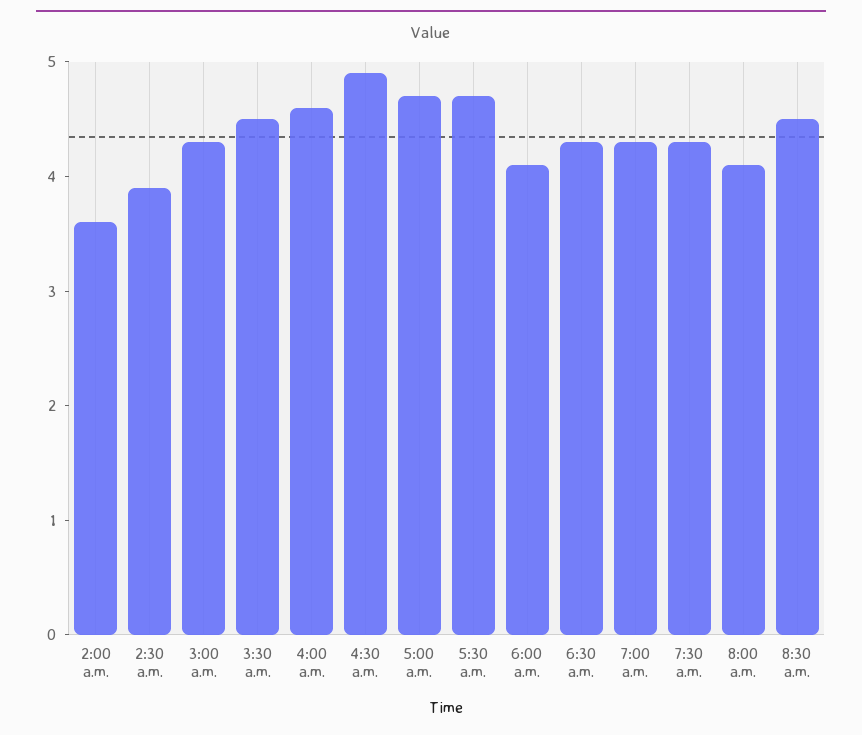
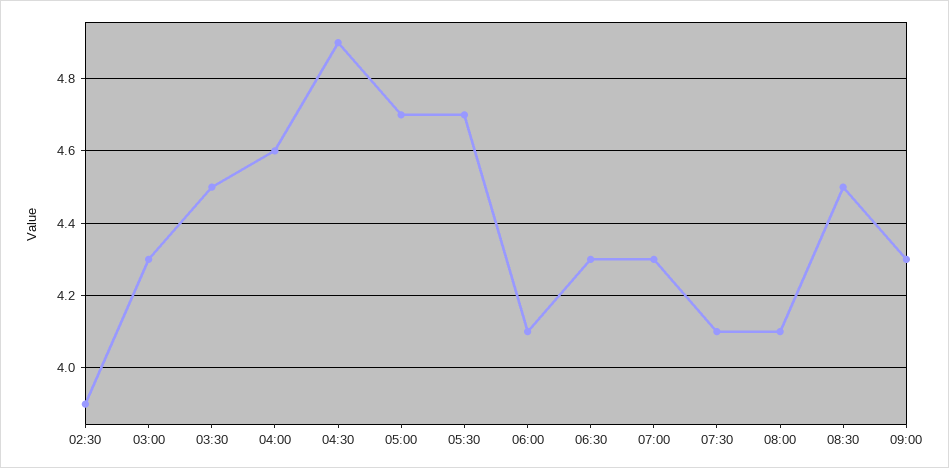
2:00 a.m.: 3.6 -> none
7:30 a.m.: 4.3 -> 4.1
09:00: none -> 4.3

